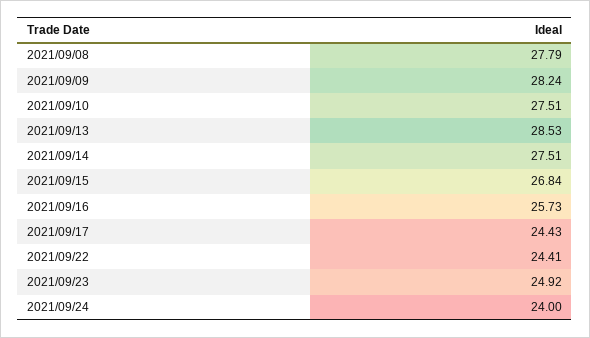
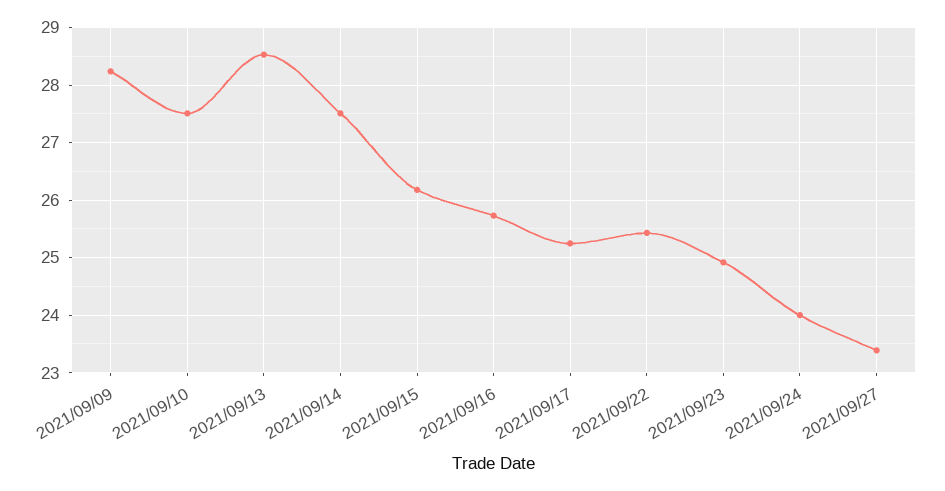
2021/09/08: 27.79 -> none
2021/09/15: 26.84 -> 26.2
2021/09/17: 24.43 -> 25.2
2021/09/22: 24.41 -> 25.4
2021/09/27: none -> 23.4

